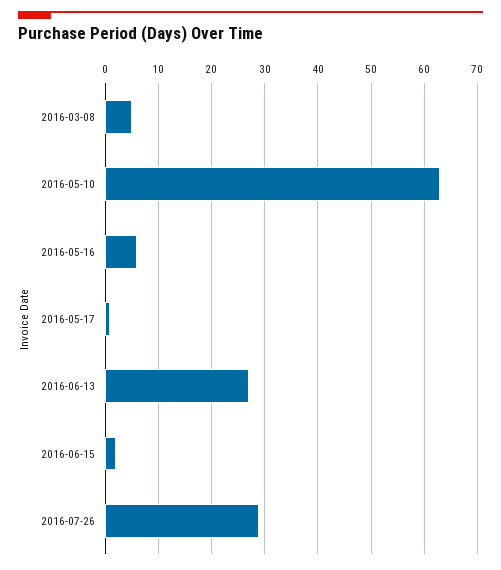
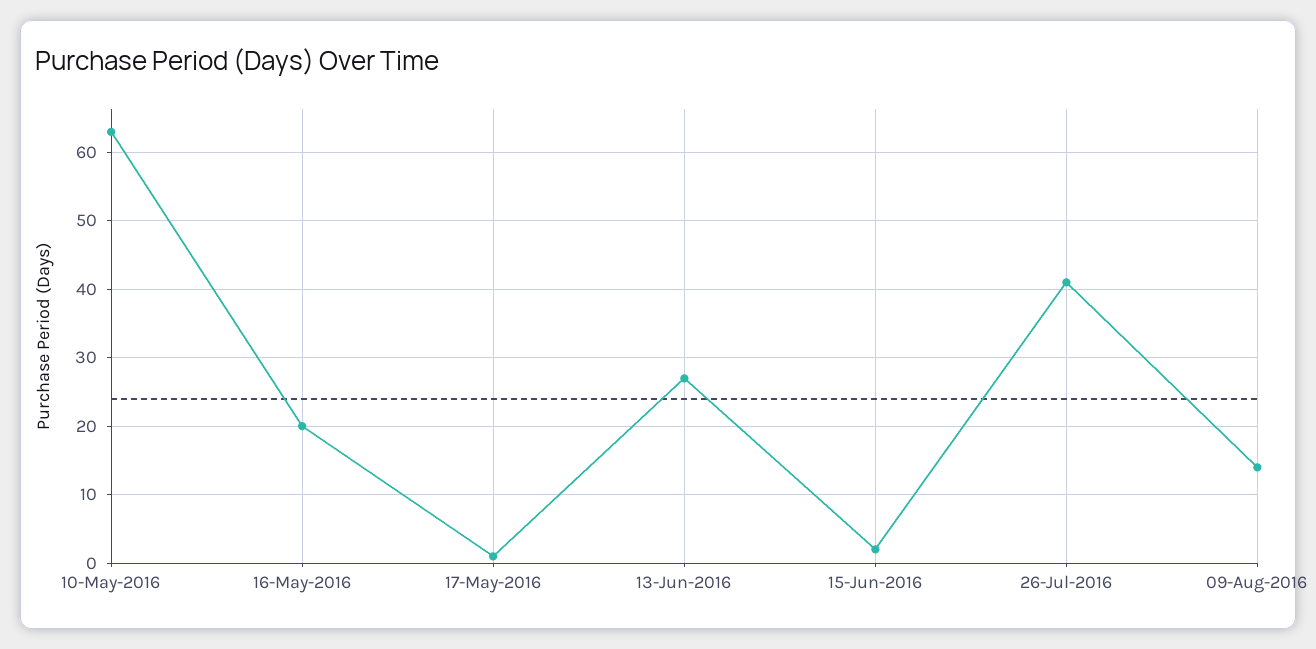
2016-03-08: 5 -> none
2016-05-16: 5 -> 20
2016-07-26: 30 -> 41
09-Aug-2016: none -> 14

